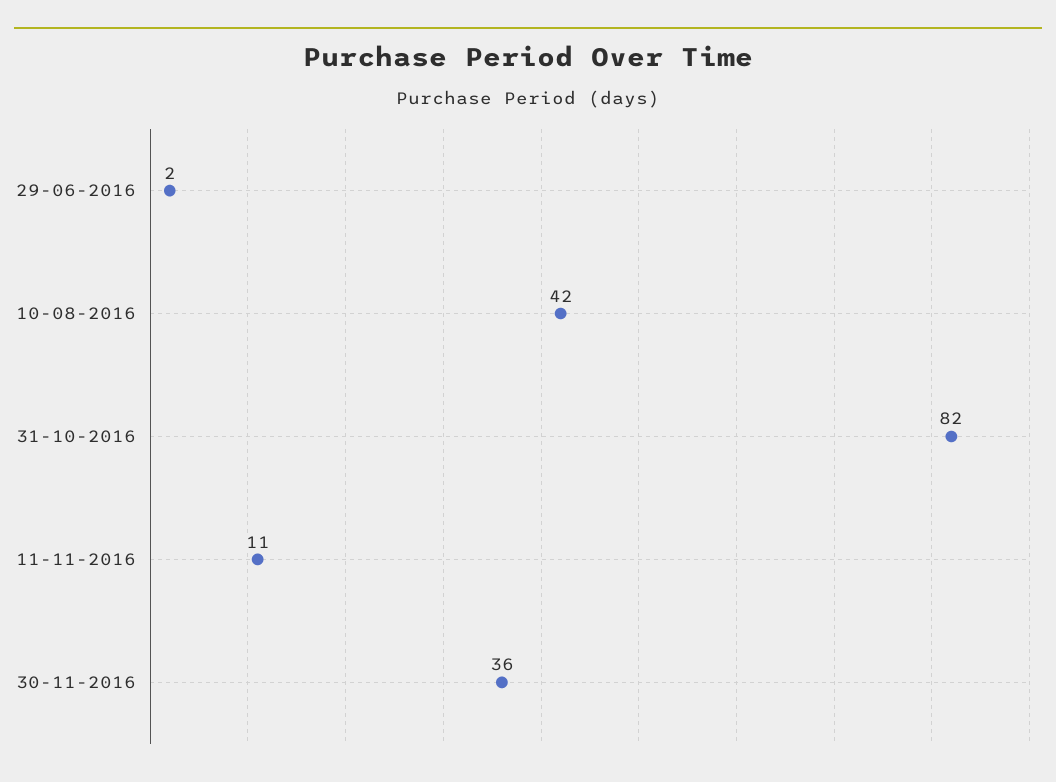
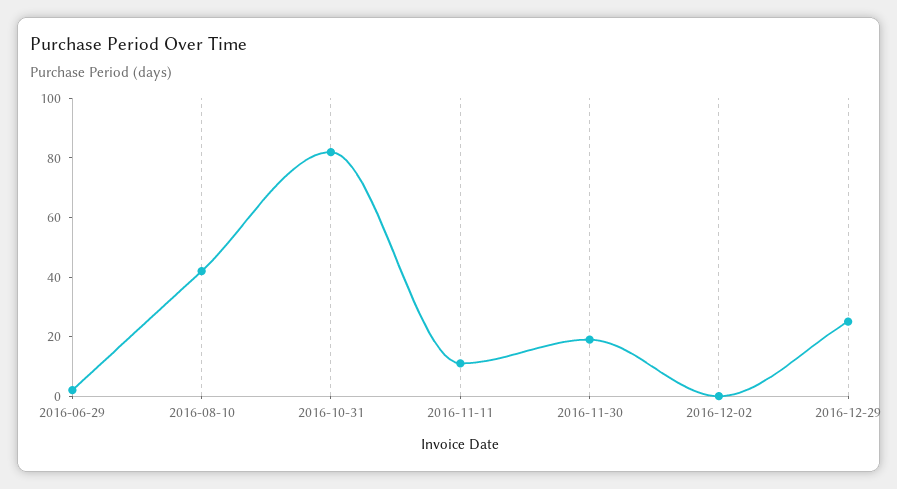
30-11-2016: 36 -> 20
2016-12-02: none -> 0
2016-12-29: none -> 25

